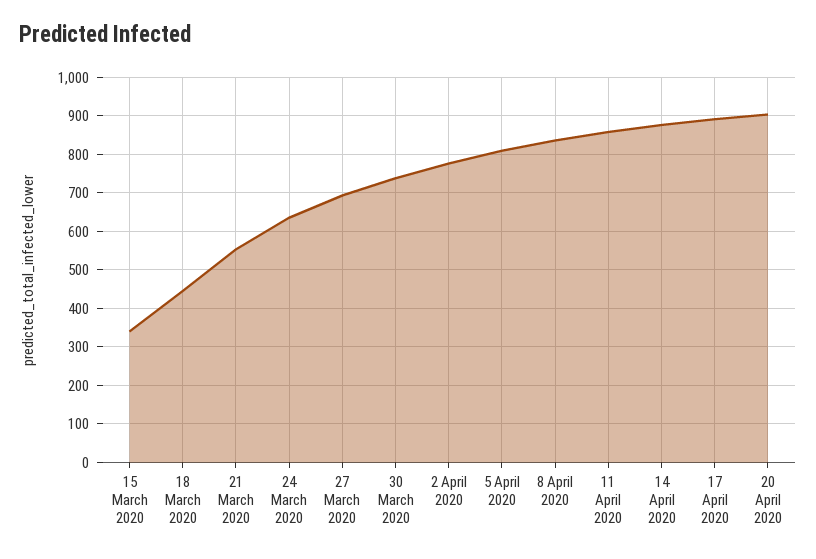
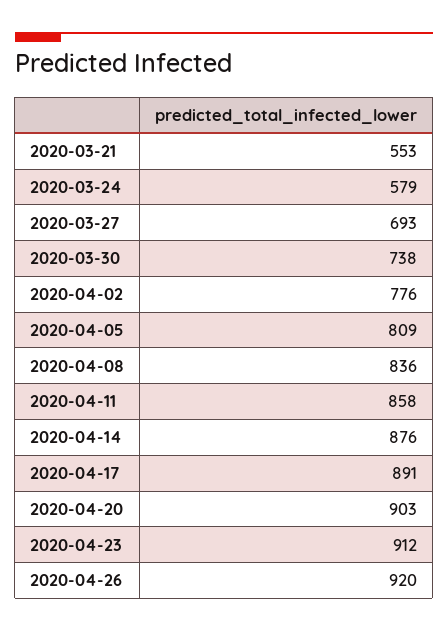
15 March 2020: 340 -> none
18 March 2020: 440 -> none
24 March 2020: 640 -> 579
2020-04-23: none -> 912
2020-04-26: none -> 920

